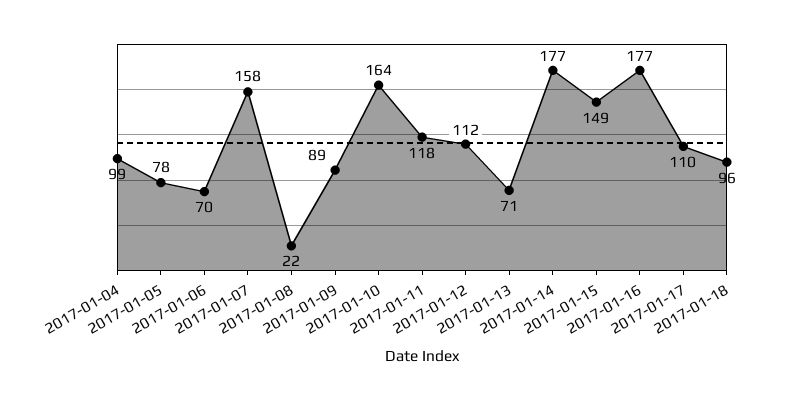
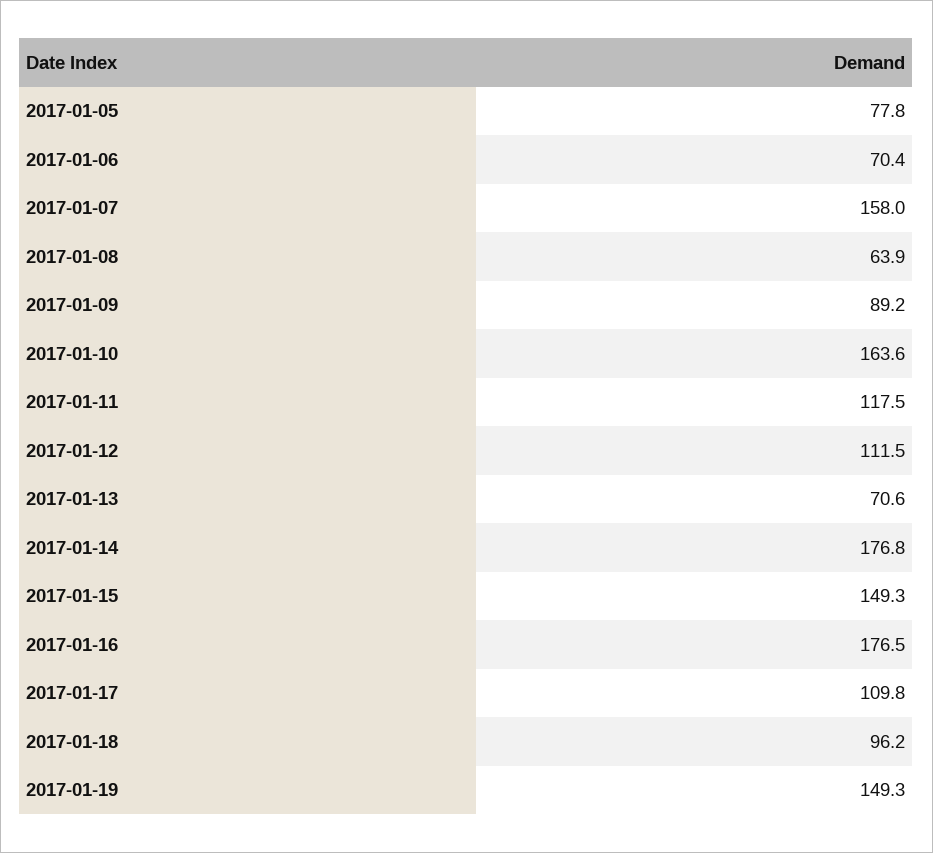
2017-01-04: 99 -> none
2017-01-08: 22 -> 63.9
2017-01-19: none -> 149.3

